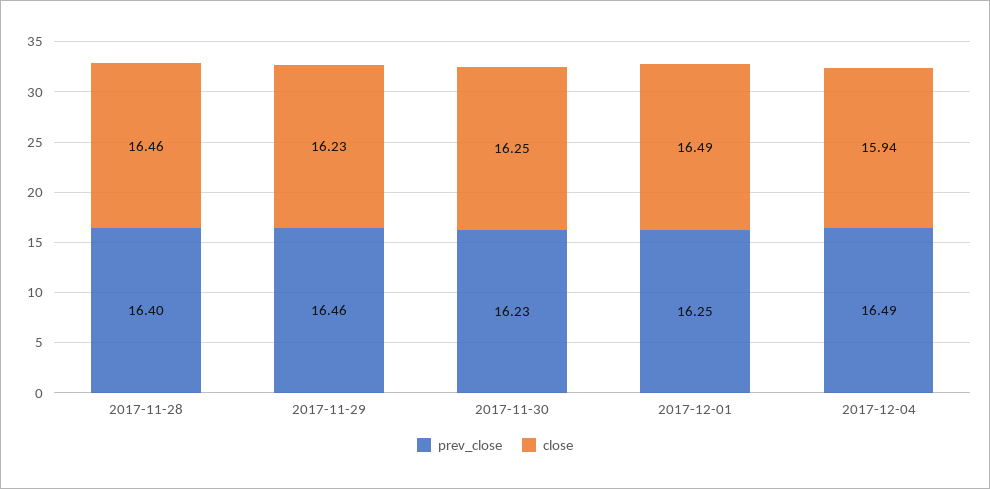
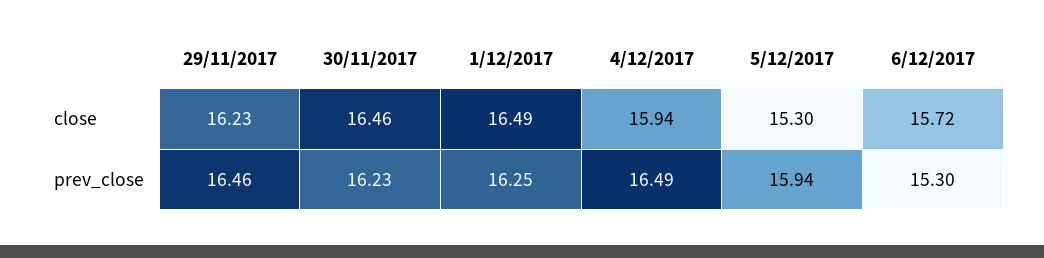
prev_close, 2017-11-28: 16.4 -> none
close, 2017-11-28: 16.46 -> none
close, 2017-11-30: 16.25 -> 16.46
close, 5/12/2017: none -> 15.3
close, 6/12/2017: none -> 15.72
prev_close, 5/12/2017: none -> 15.94
prev_close, 6/12/2017: none -> 15.3

